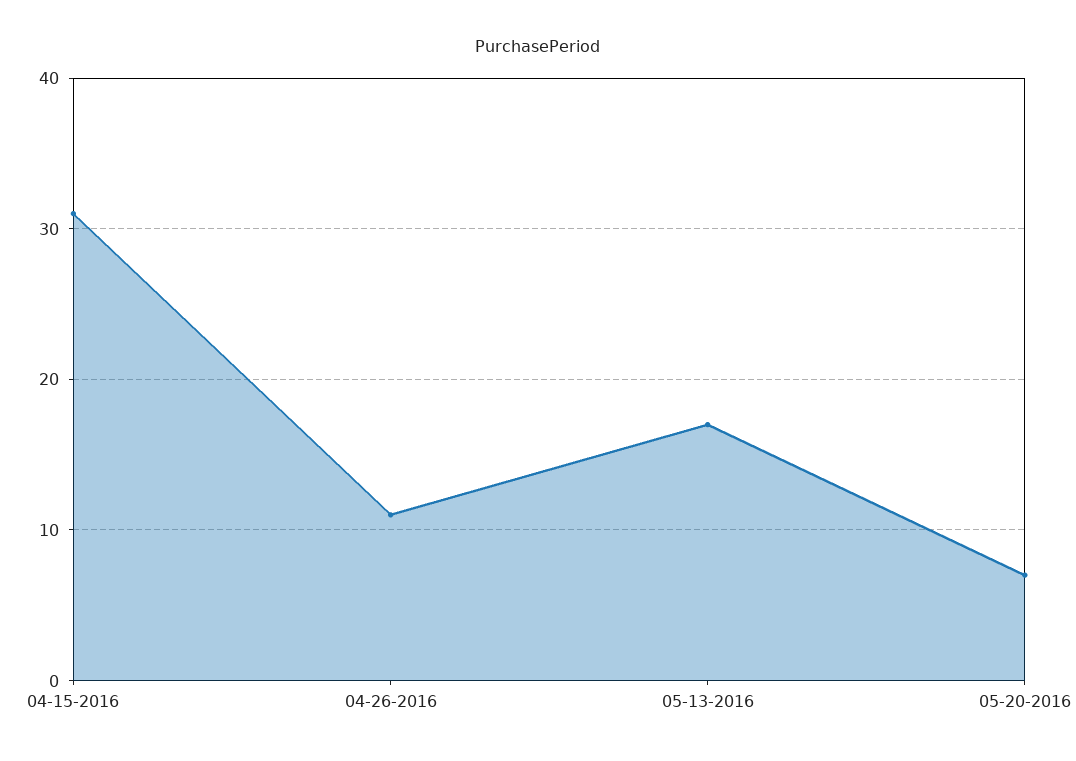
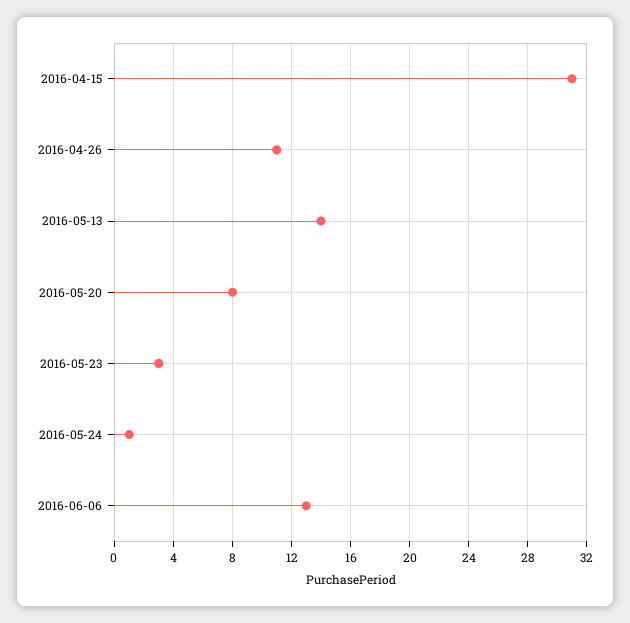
05-13-2016: 17 -> 14
05-20-2016: 7 -> 8
2016-05-23: none -> 3
2016-05-24: none -> 1
2016-06-06: none -> 13

